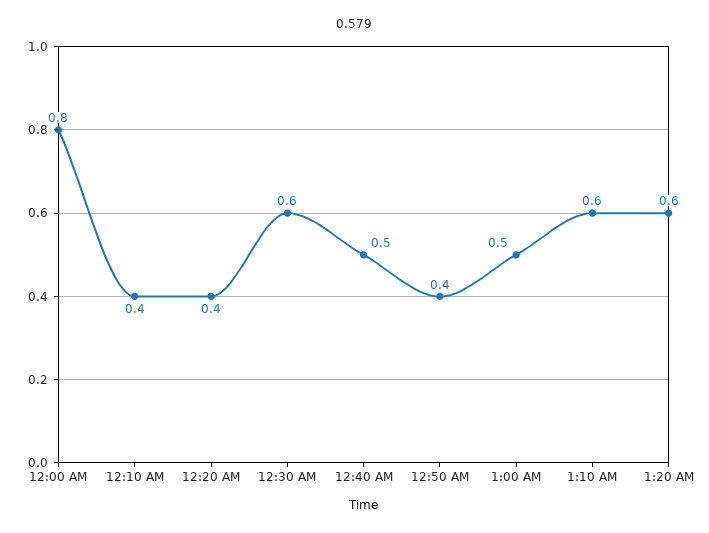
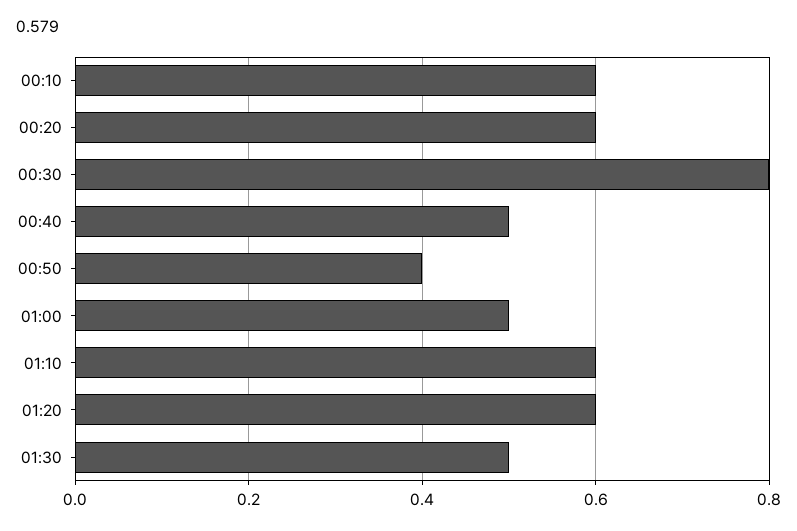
12:00 AM: 0.8 -> none
12:10 AM: 0.4 -> 0.6
12:20 AM: 0.4 -> 0.6
12:30 AM: 0.6 -> 0.8
01:30: none -> 0.5

